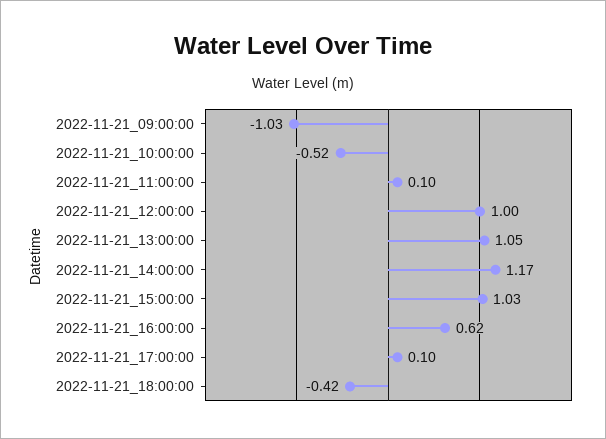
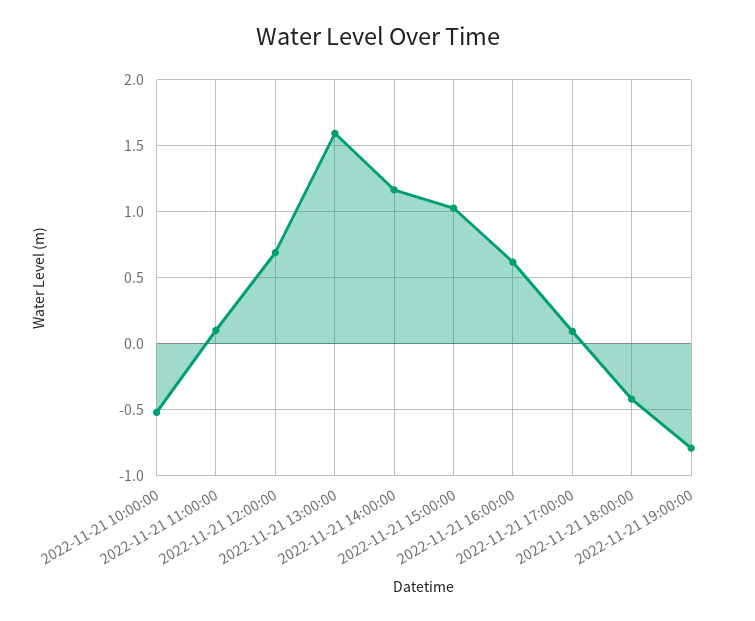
2022-11-21_09:00:00: -1.03 -> none
2022-11-21_12:00:00: 1 -> 0.7
2022-11-21_13:00:00: 1.05 -> 1.6
2022-11-21 19:00:00: none -> -0.8

